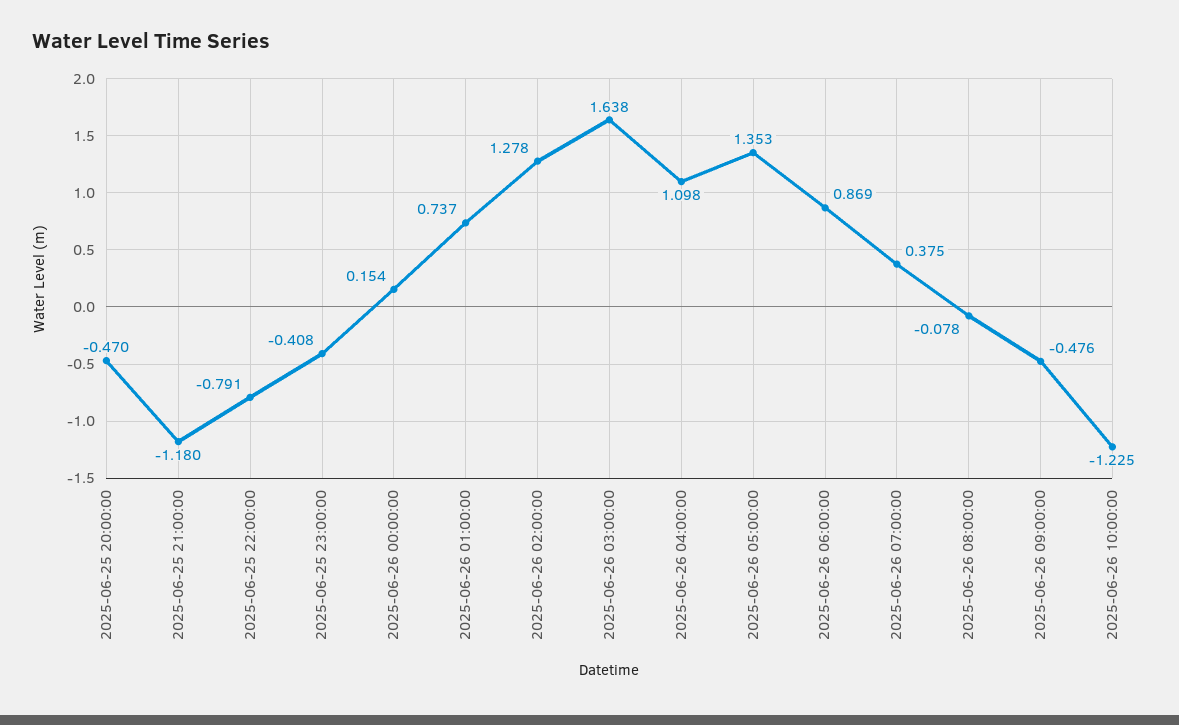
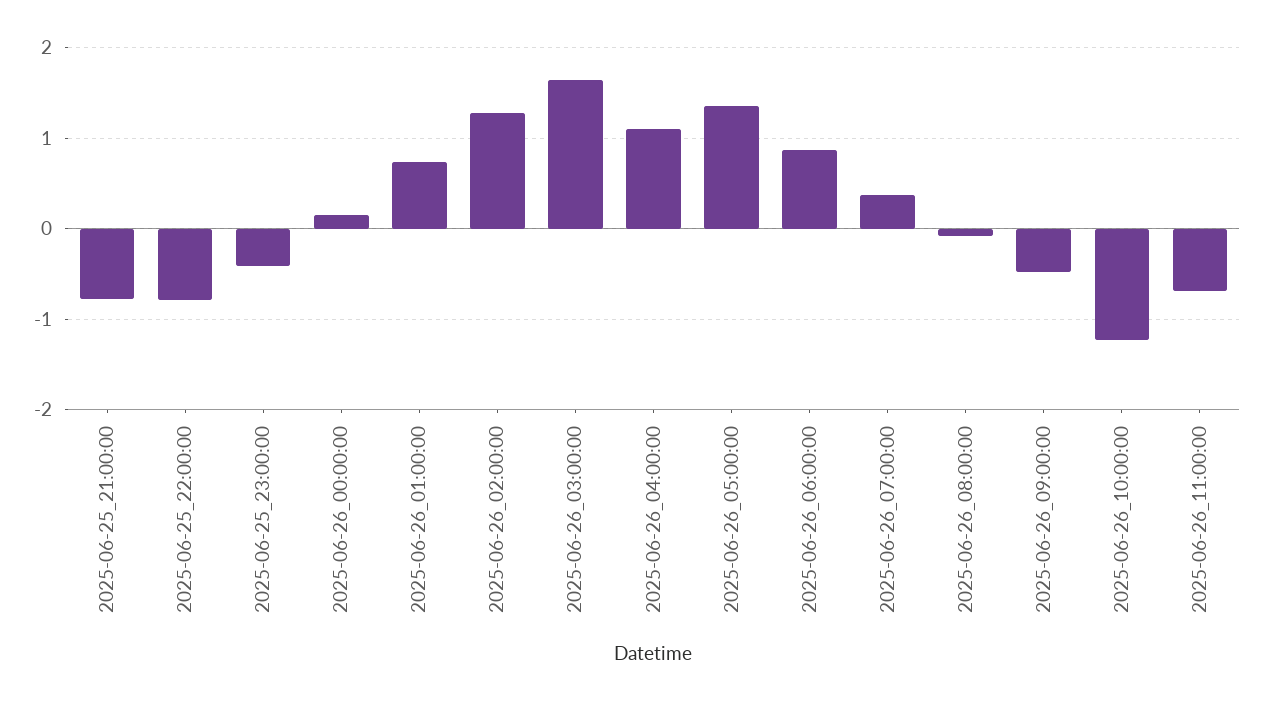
2025-06-25 20:00:00: -0.47 -> none
2025-06-25 21:00:00: -1.18 -> -0.8
2025-06-26_11:00:00: none -> -0.7

